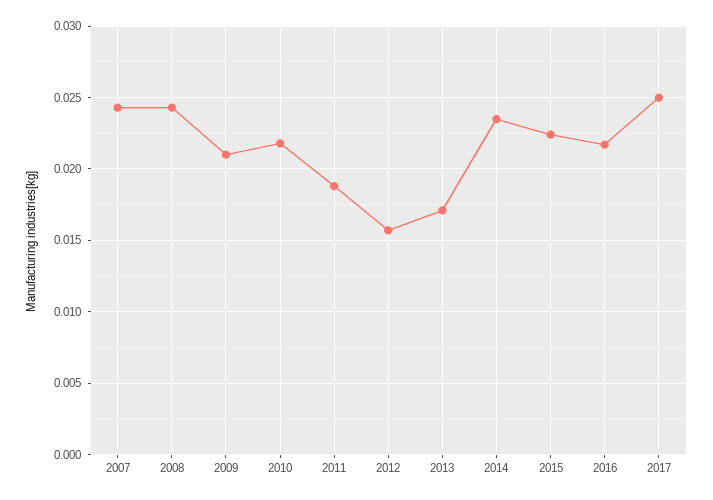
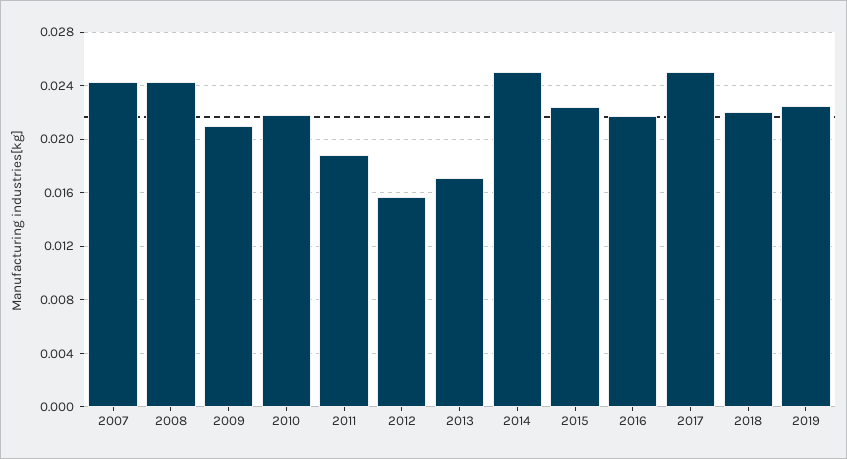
2014: 0.0235 -> 0.025
2018: none -> 0.022
2019: none -> 0.0225

